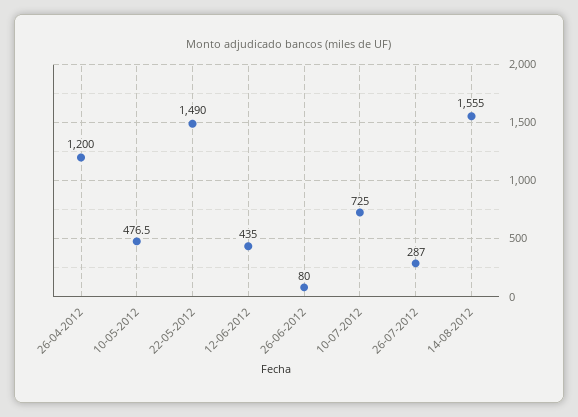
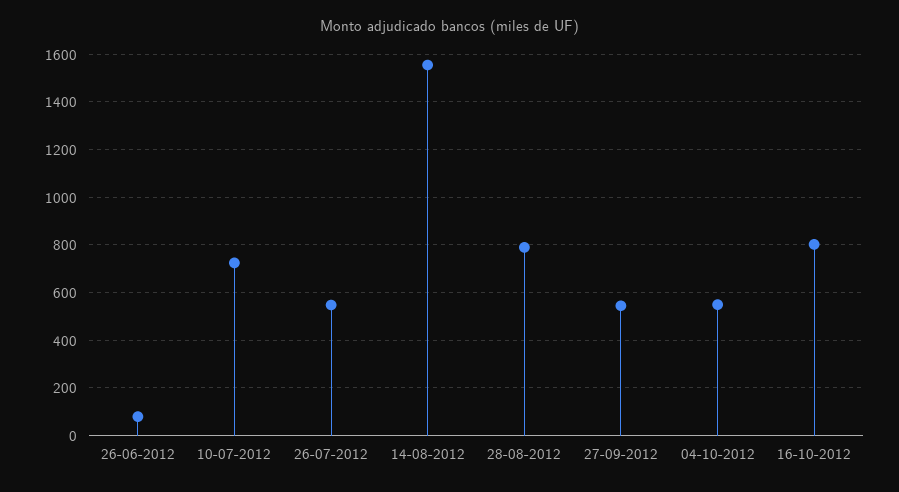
26-04-2012: 1200 -> none
10-05-2012: 476.5 -> none
22-05-2012: 1490 -> none
12-06-2012: 435 -> none
26-07-2012: 287 -> 550
28-08-2012: none -> 800
27-09-2012: none -> 550
04-10-2012: none -> 550
16-10-2012: none -> 800

